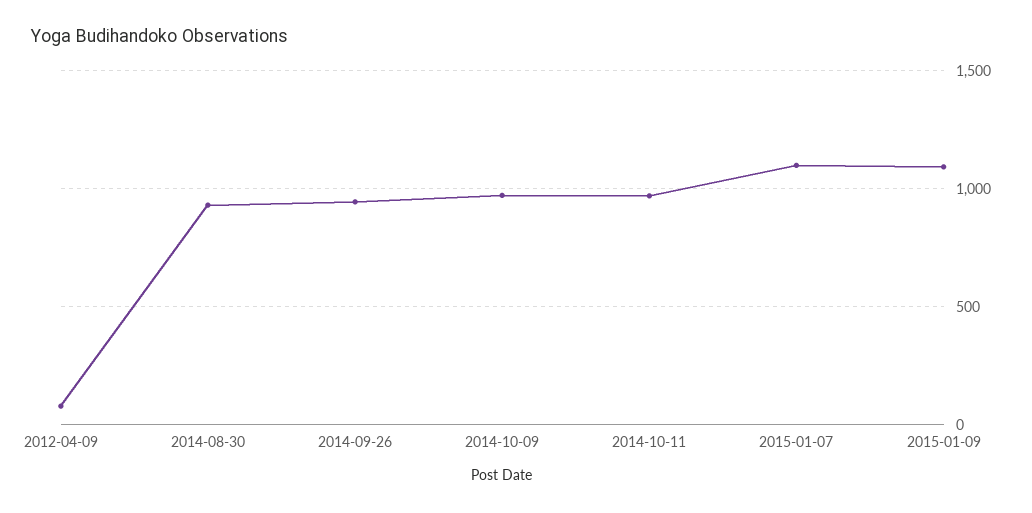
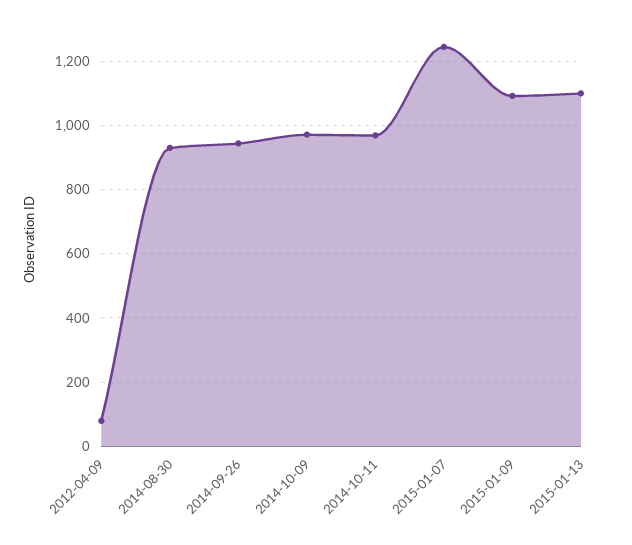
2015-01-07: 1100 -> 1240
2015-01-13: none -> 1100

